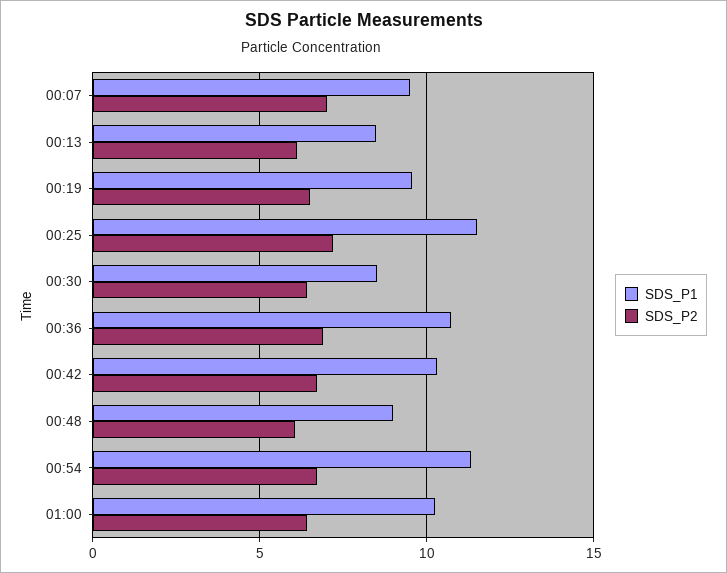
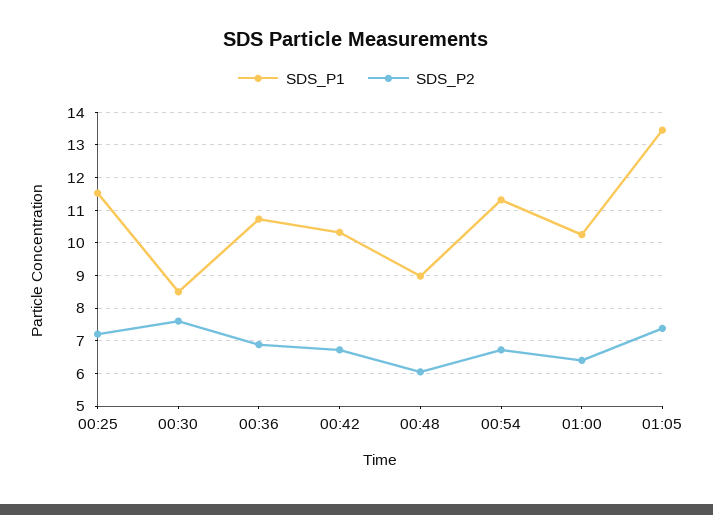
SDS_P1, 00:07: 9.5 -> none
SDS_P2, 00:07: 7 -> none
SDS_P1, 00:13: 8.5 -> none
SDS_P2, 00:13: 6 -> none
SDS_P1, 00:19: 9.5 -> none
SDS_P2, 00:19: 6.5 -> none
SDS_P2, 00:30: 6.5 -> 7.6
SDS_P1, 01:05: none -> 13.4
SDS_P2, 01:05: none -> 7.4

